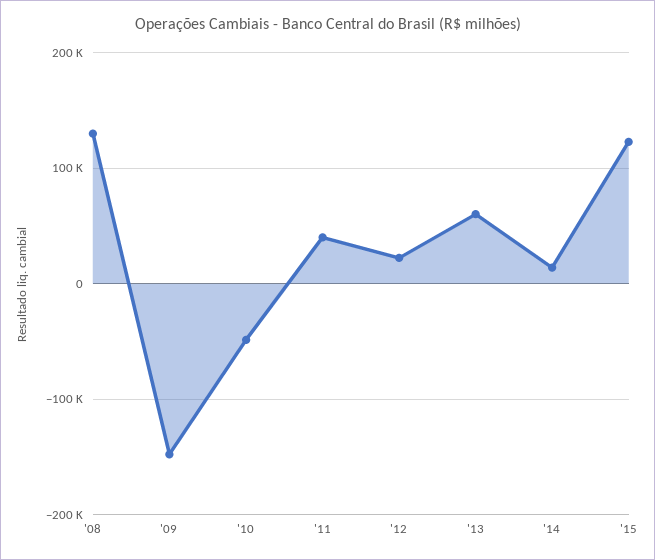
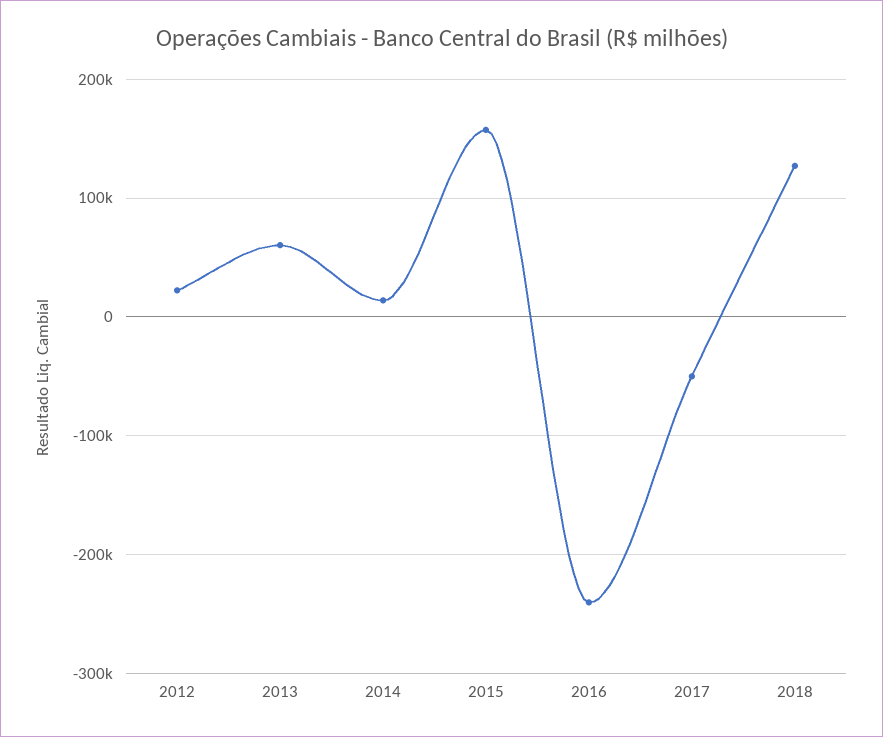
'08: 130000 -> none
'09: -150000 -> none
'10: -50000 -> none
'11: 40000 -> none
'15: 120000 -> 160000
2016: none -> -240000
2017: none -> -50000
2018: none -> 130000

